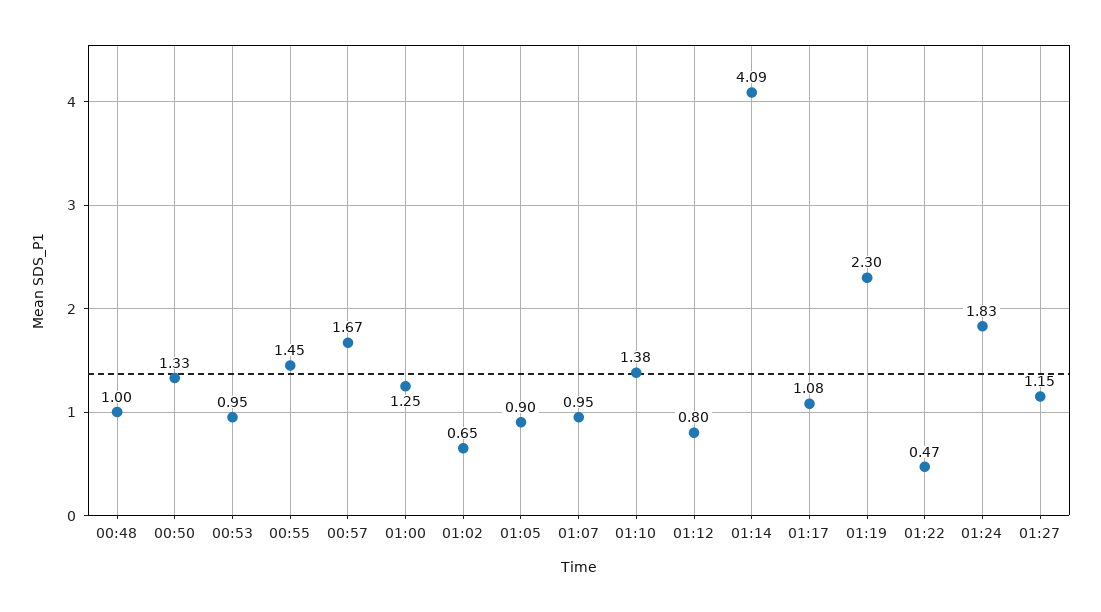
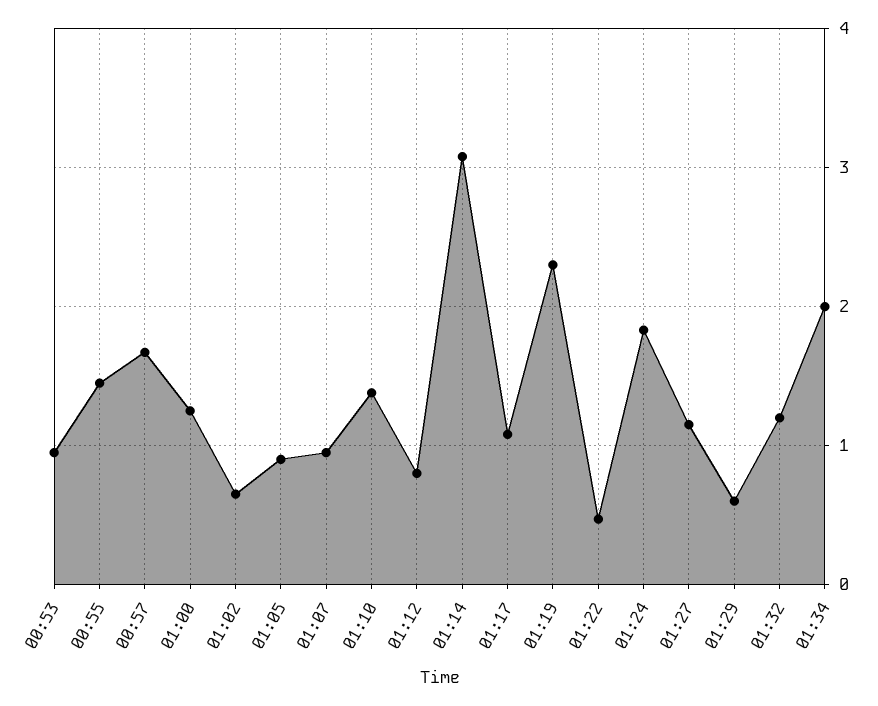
00:48: 1 -> none
00:50: 1.33 -> none
01:14: 4.09 -> 3.1
01:29: none -> 0.6
01:32: none -> 1.2
01:34: none -> 2

